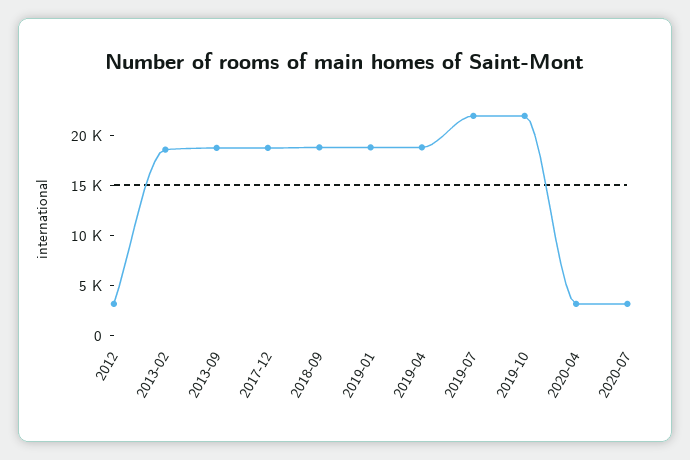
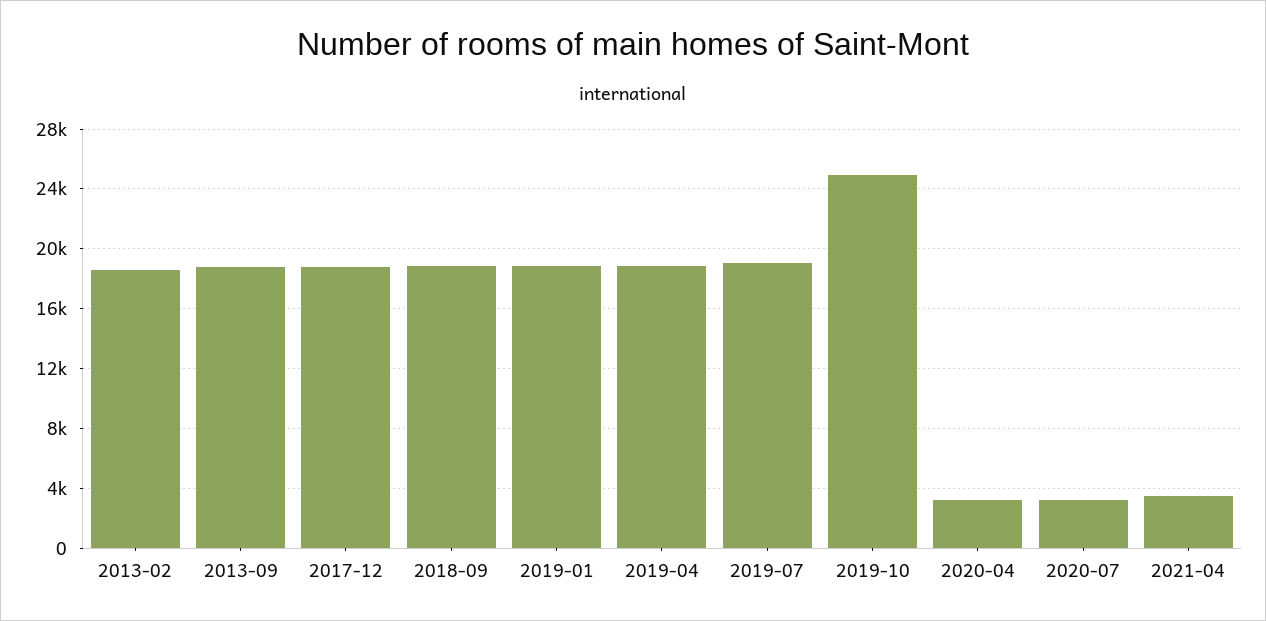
2012: 3000 -> none
2019-07: 22000 -> 19000
2019-10: 22000 -> 25000
2021-04: none -> 3500

